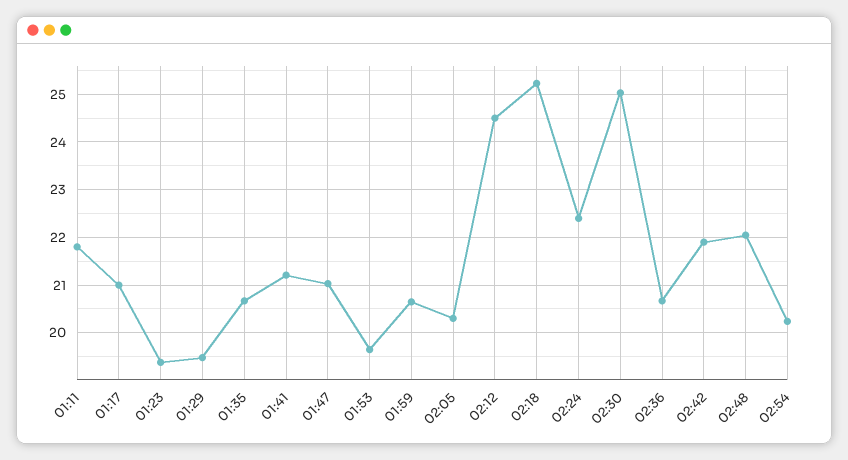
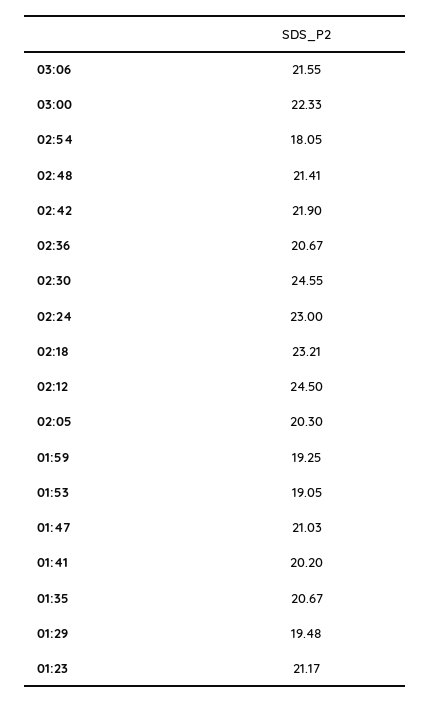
01:11: 21.8 -> none
01:17: 21 -> none
01:23: 19.4 -> 21.17
01:41: 21.2 -> 20.2
01:53: 19.6 -> 19.05
01:59: 20.6 -> 19.25
02:18: 25.2 -> 23.21
02:24: 22.4 -> 23
02:30: 25 -> 24.55
02:48: 22 -> 21.41
02:54: 20.2 -> 18.05
03:06: none -> 21.55
03:00: none -> 22.33

